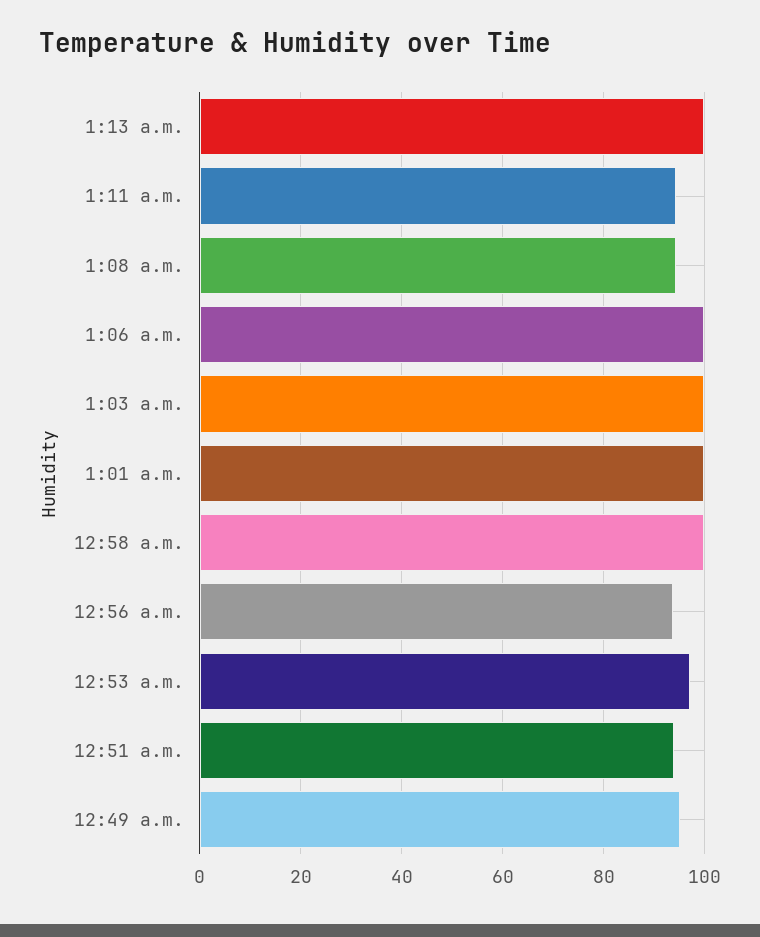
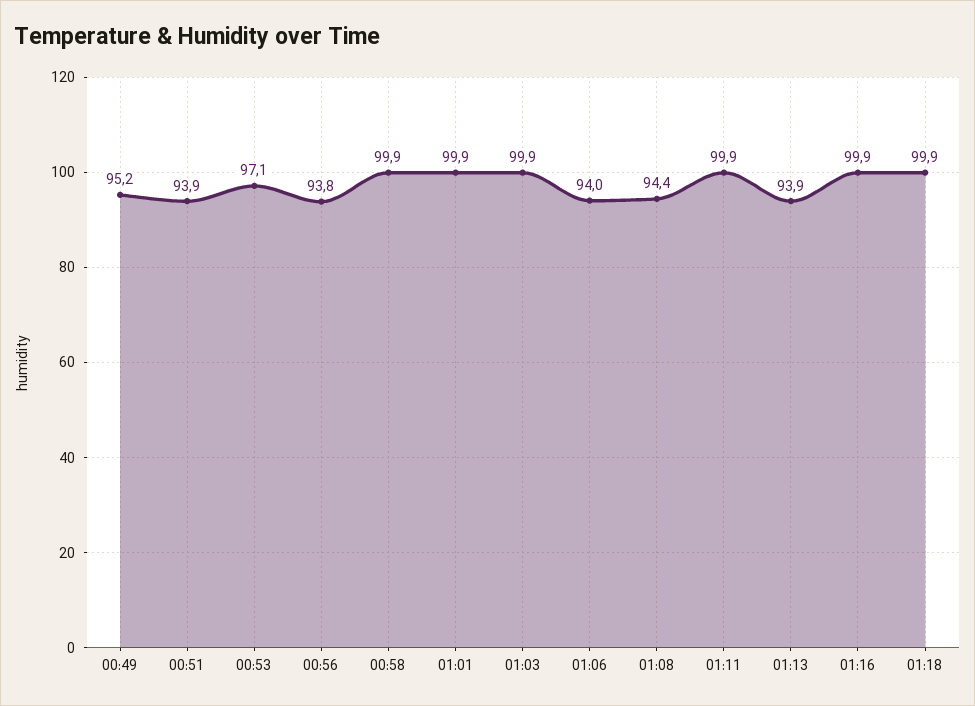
1:13 a.m.: 100 -> 93.9
1:11 a.m.: 94 -> 99.9
1:06 a.m.: 100 -> 94
01:16: none -> 99.9
01:18: none -> 99.9

